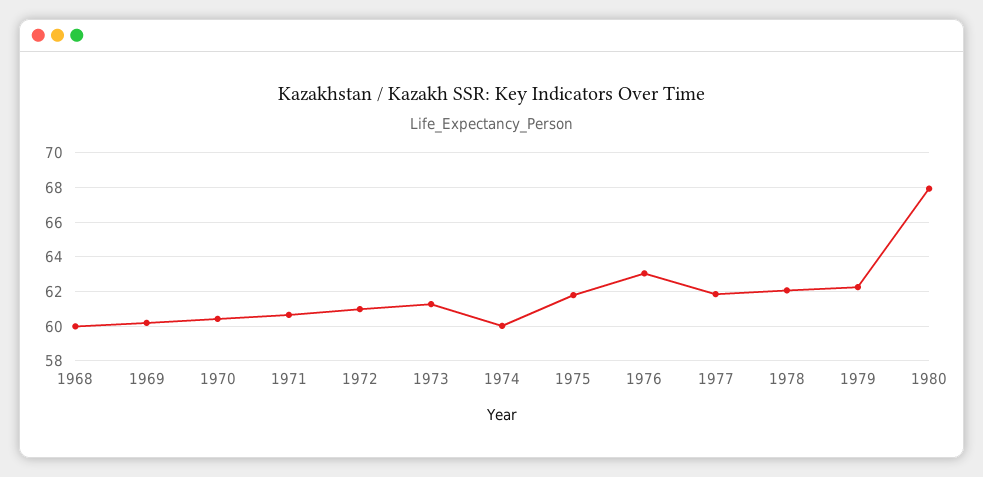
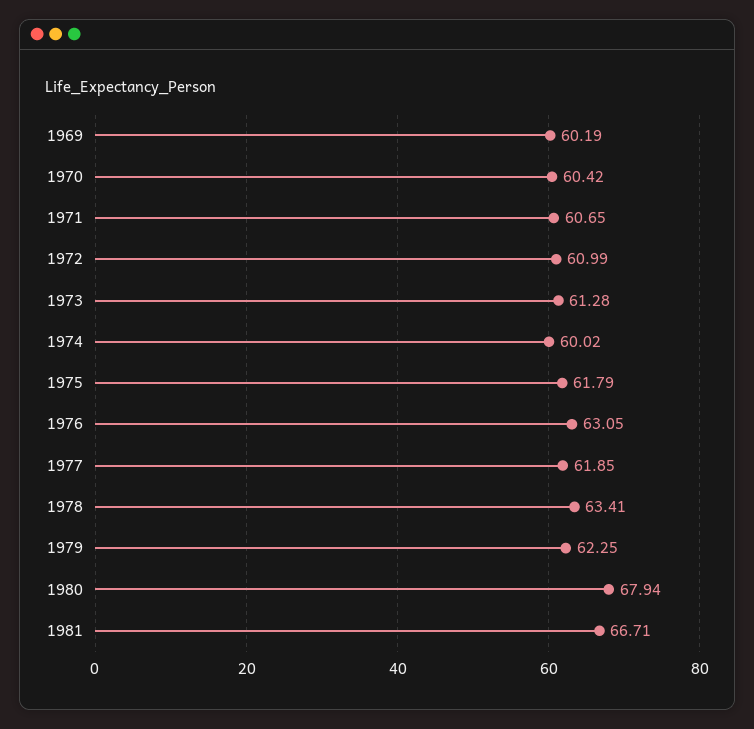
1968: 60 -> none
1978: 62 -> 63.41
1981: none -> 66.71

